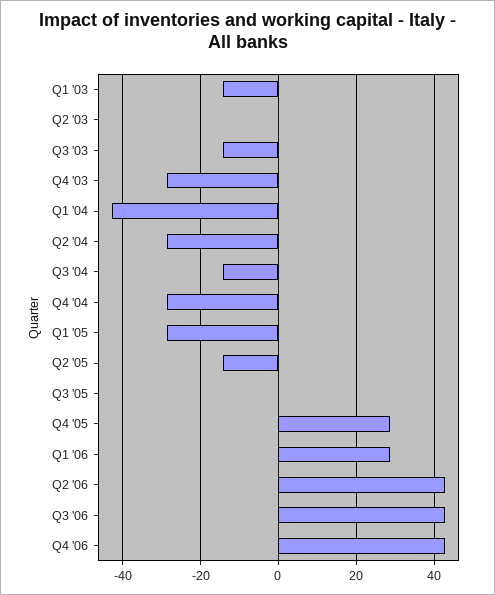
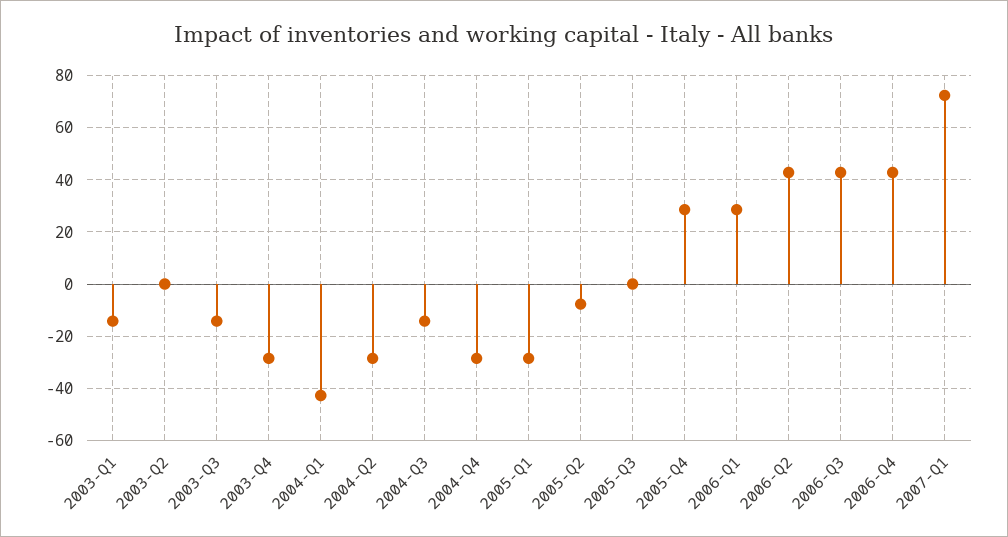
Q2 '05: -14 -> -7.5
2007-Q1: none -> 72.5

